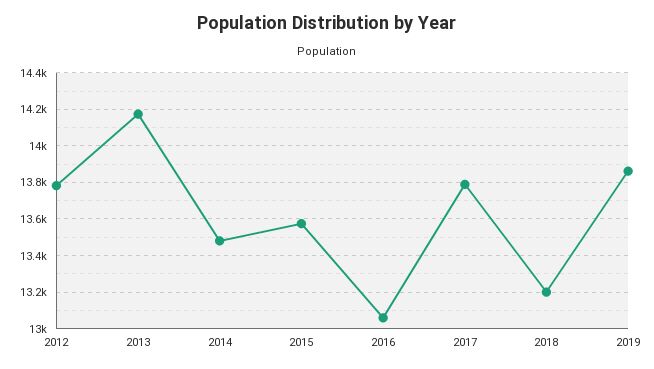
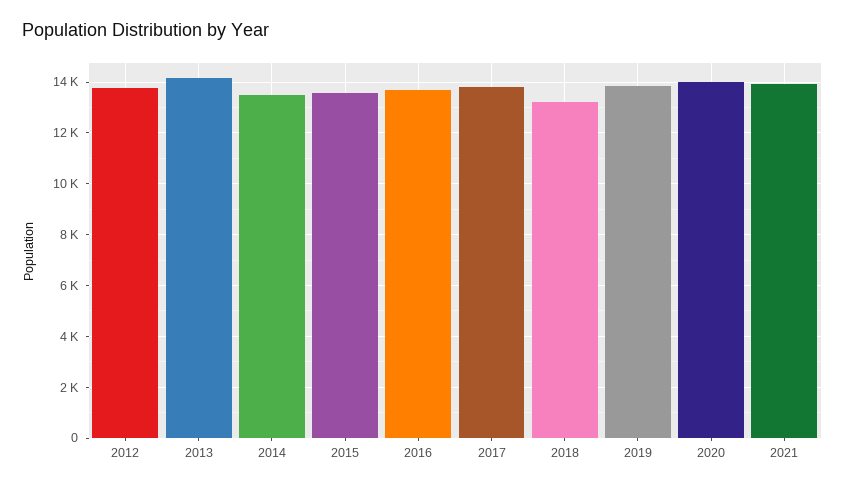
2016: 13050 -> 13750
2020: none -> 14000
2021: none -> 14000

